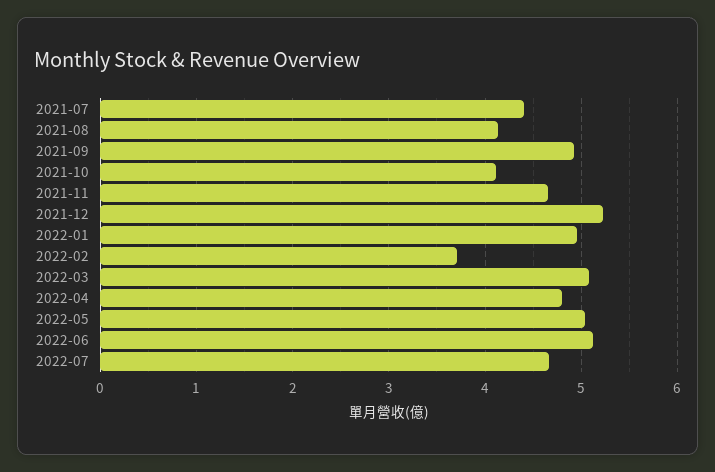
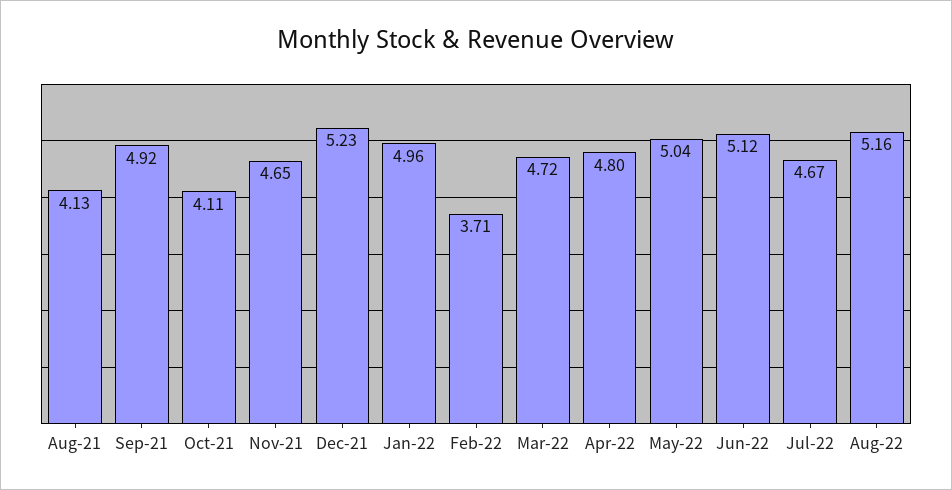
2021-07: 4.4 -> none
2022-03: 5.1 -> 4.72
Aug-22: none -> 5.16

